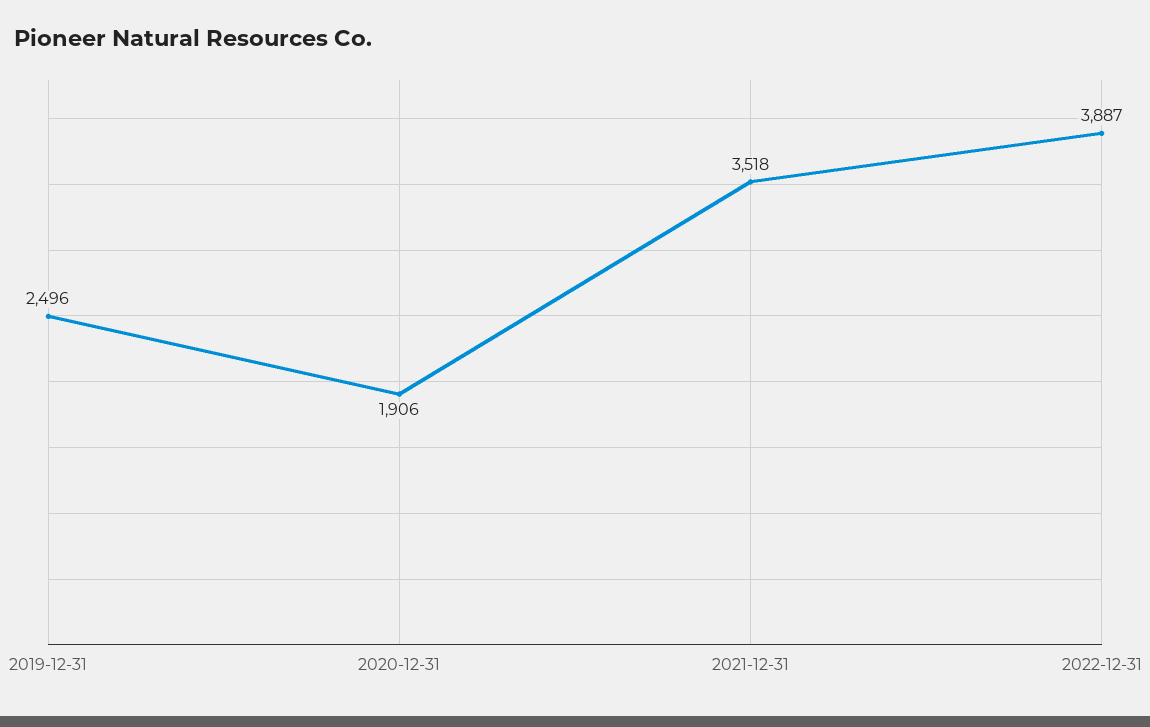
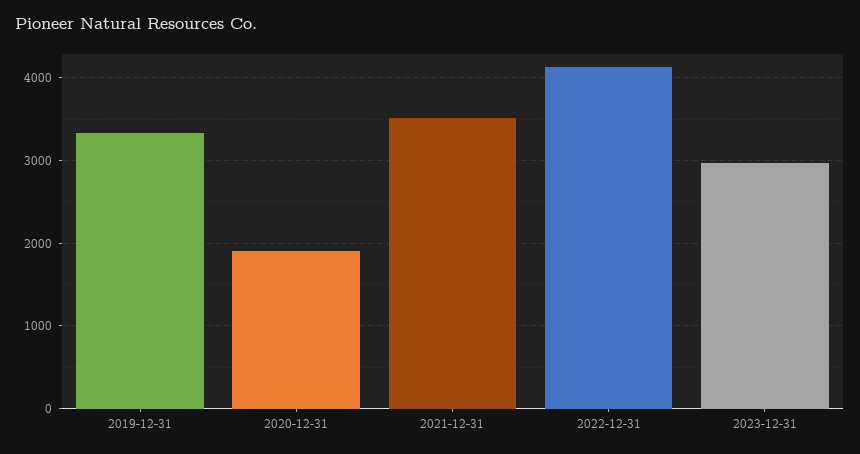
2019-12-31: 2496 -> 3300
2022-12-31: 3887 -> 4100
2023-12-31: none -> 3000

